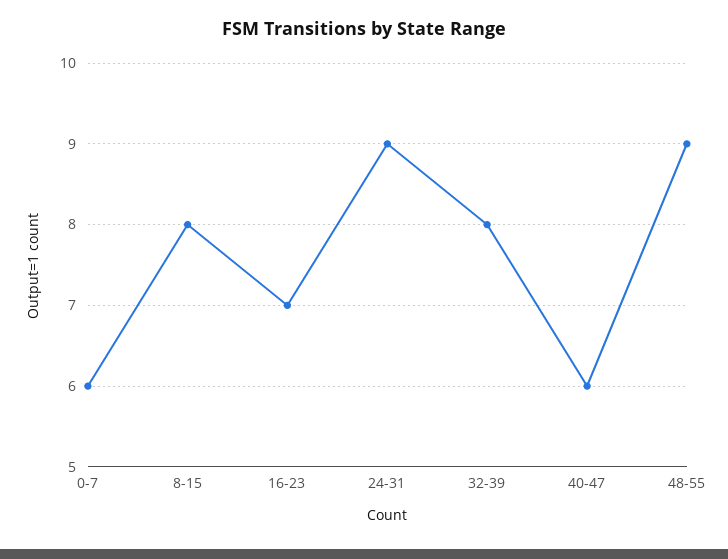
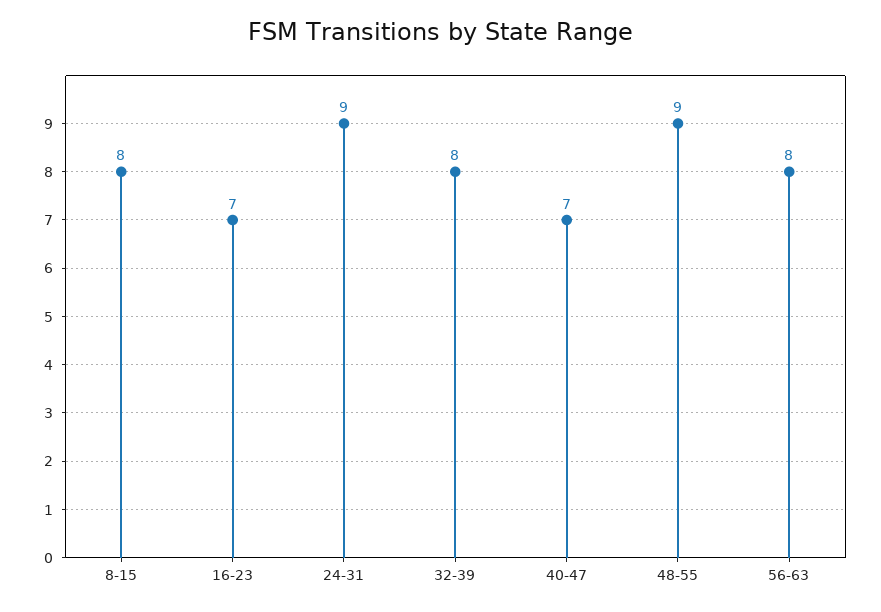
0-7: 6 -> none
40-47: 6 -> 7
56-63: none -> 8

